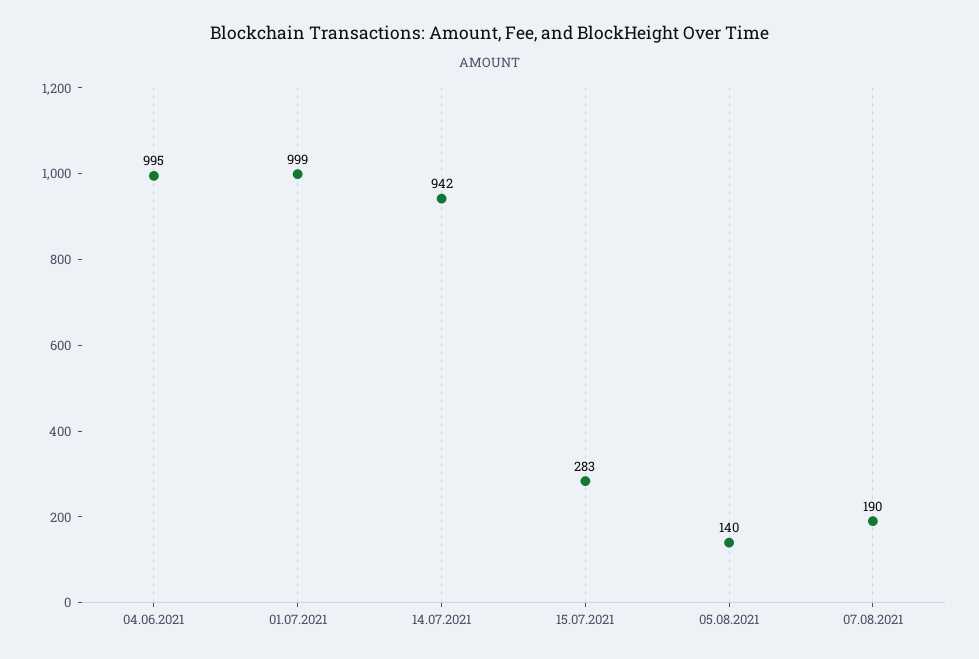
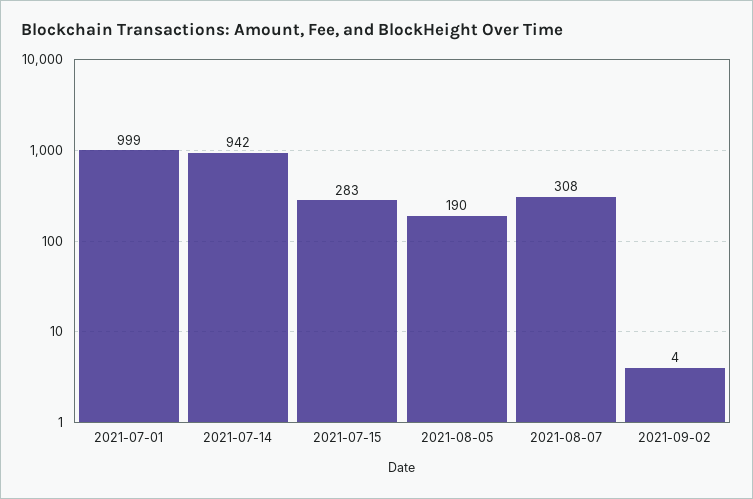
04.06.2021: 995 -> none
05.08.2021: 140 -> 190
07.08.2021: 190 -> 308
2021-09-02: none -> 4

